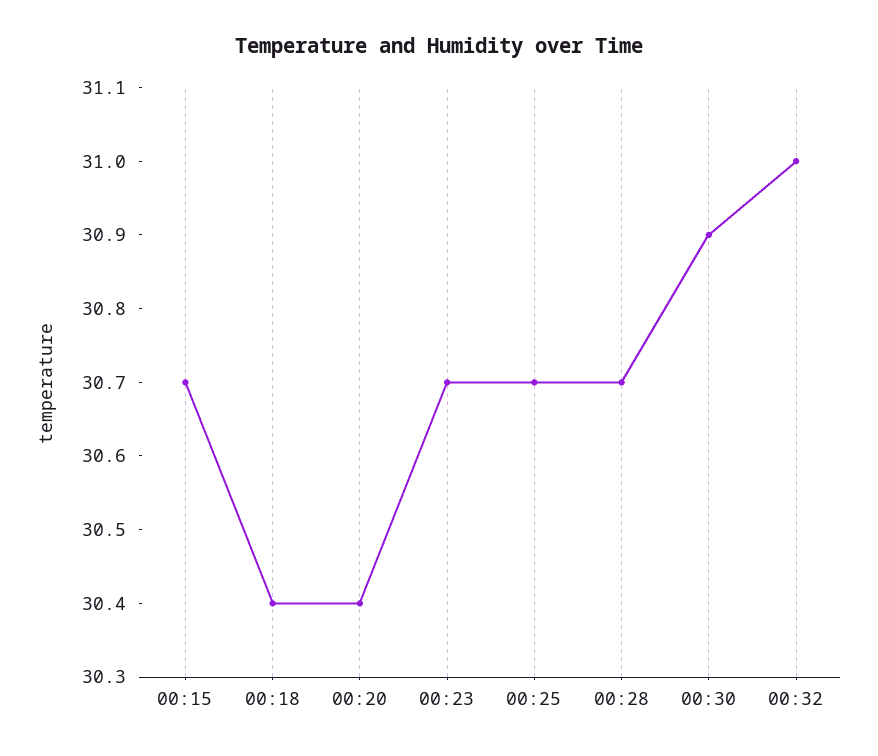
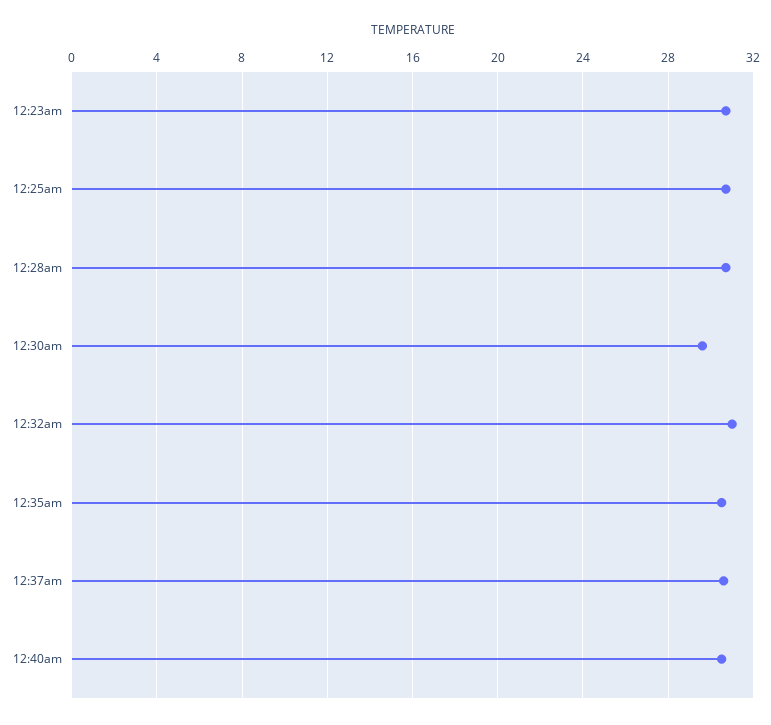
00:15: 30.7 -> none
00:18: 30.4 -> none
00:20: 30.4 -> none
00:30: 30.9 -> 29.5
12:35am: none -> 30.5
12:37am: none -> 30.5
12:40am: none -> 30.5

